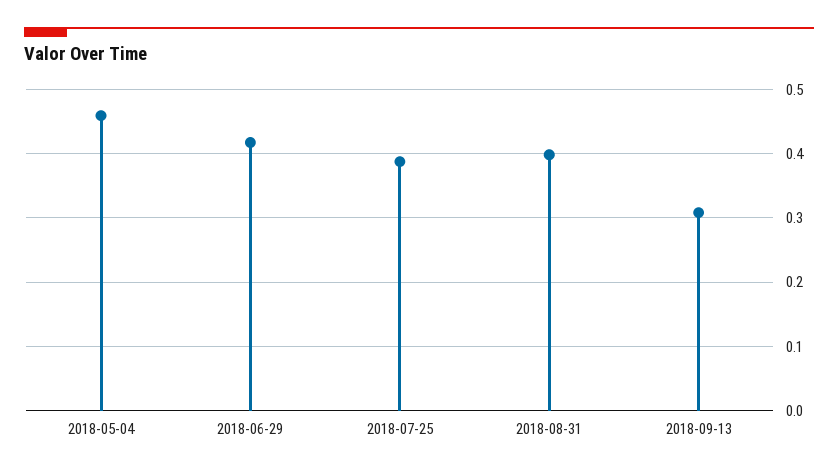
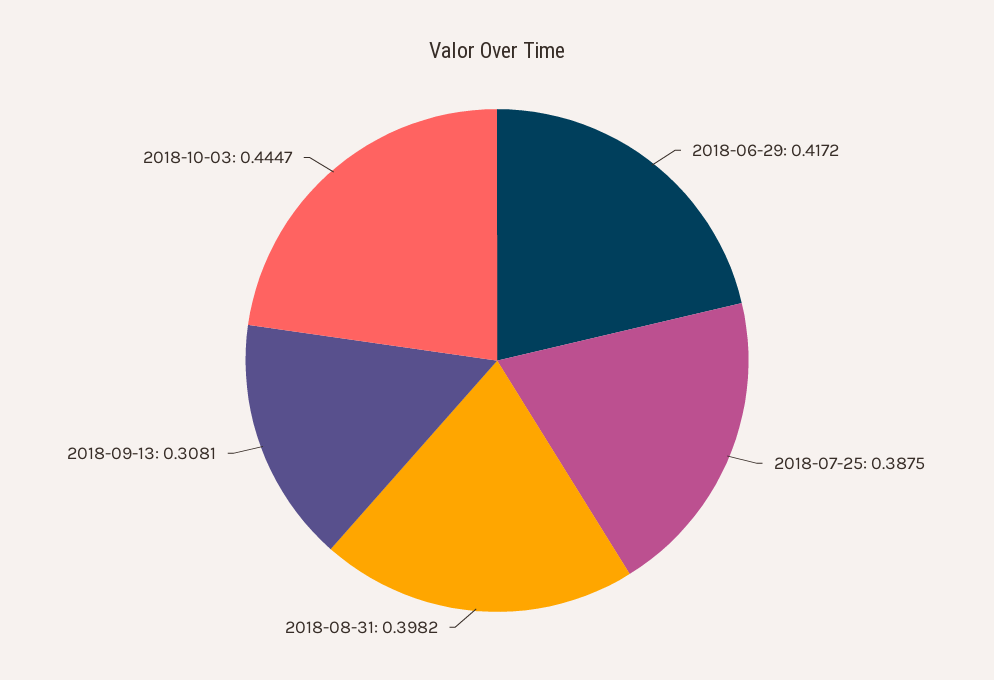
2018-05-04: 0.46 -> none
2018-10-03: none -> 0.4447

